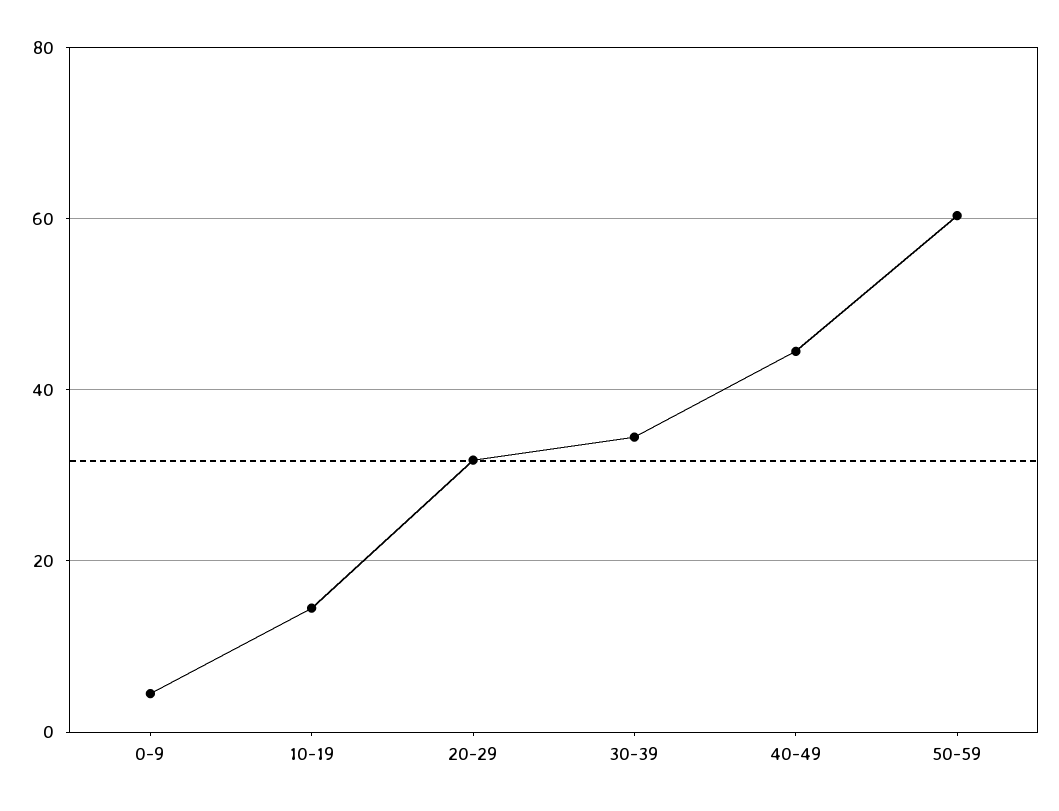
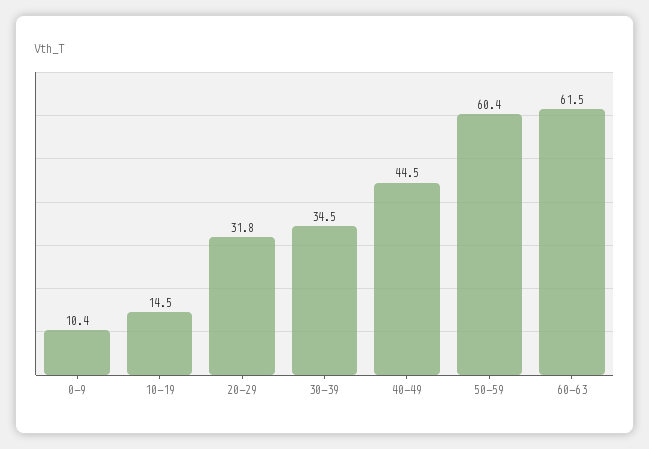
0-9: 4 -> 10.4
60-63: none -> 61.5

